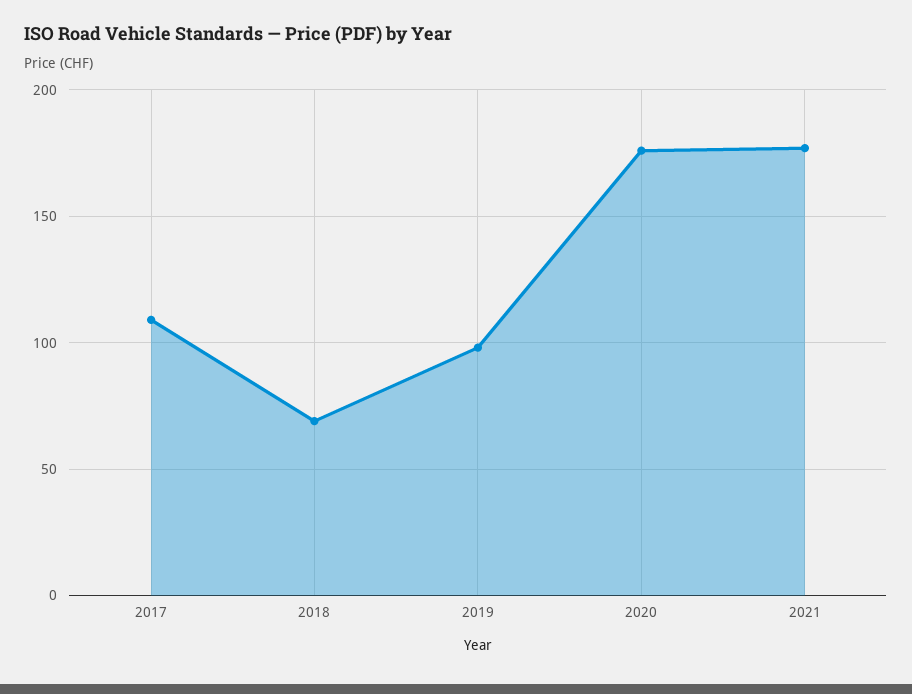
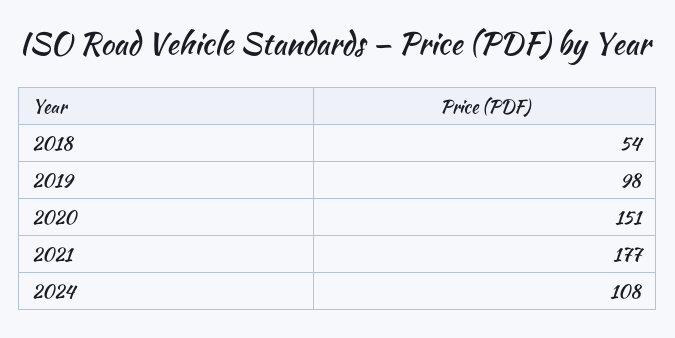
2017: 110 -> none
2018: 70 -> 54
2020: 175 -> 151
2024: none -> 108

